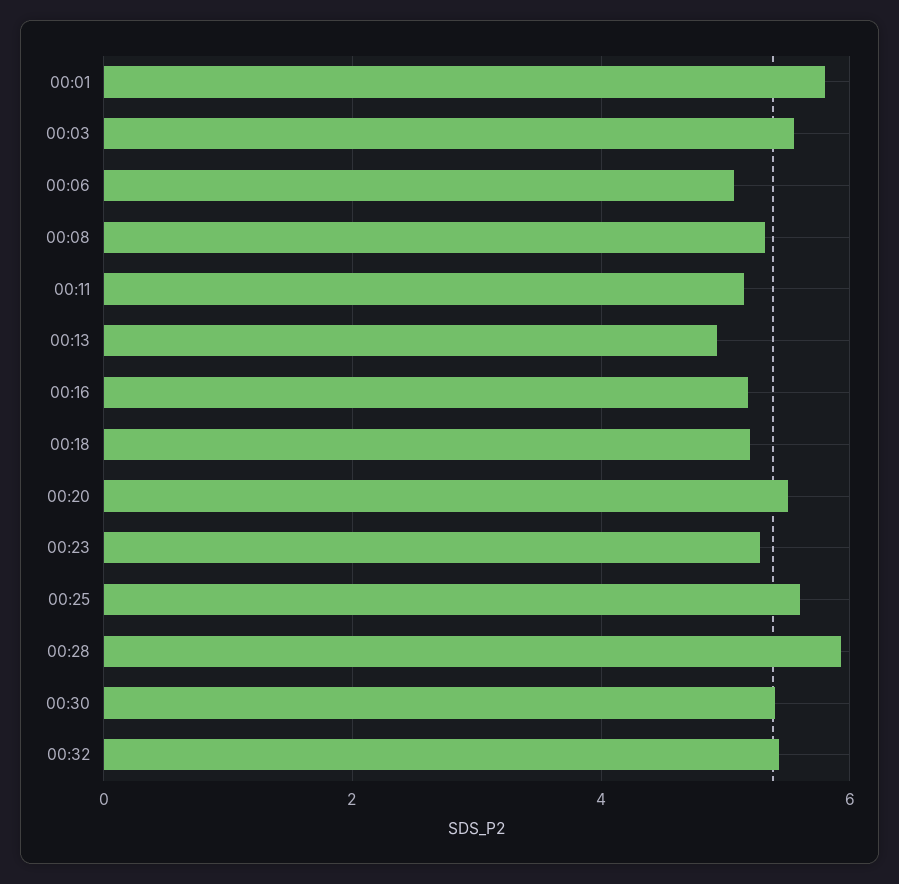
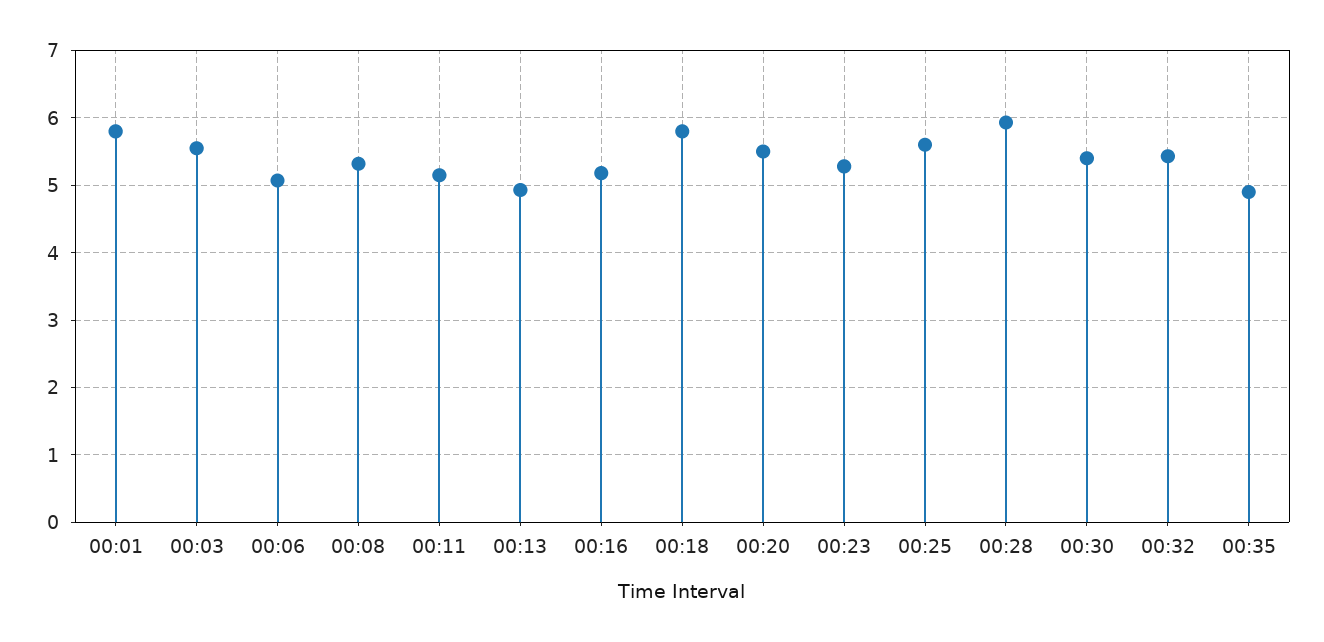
00:18: 5.2 -> 5.8
00:35: none -> 4.9

